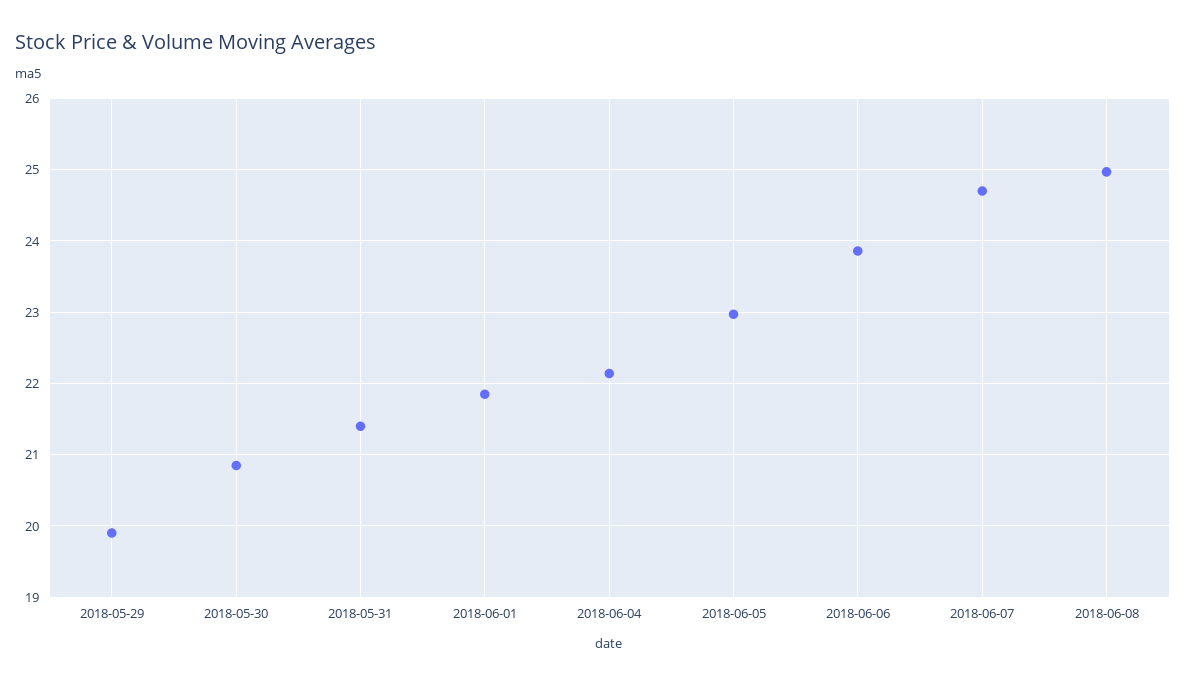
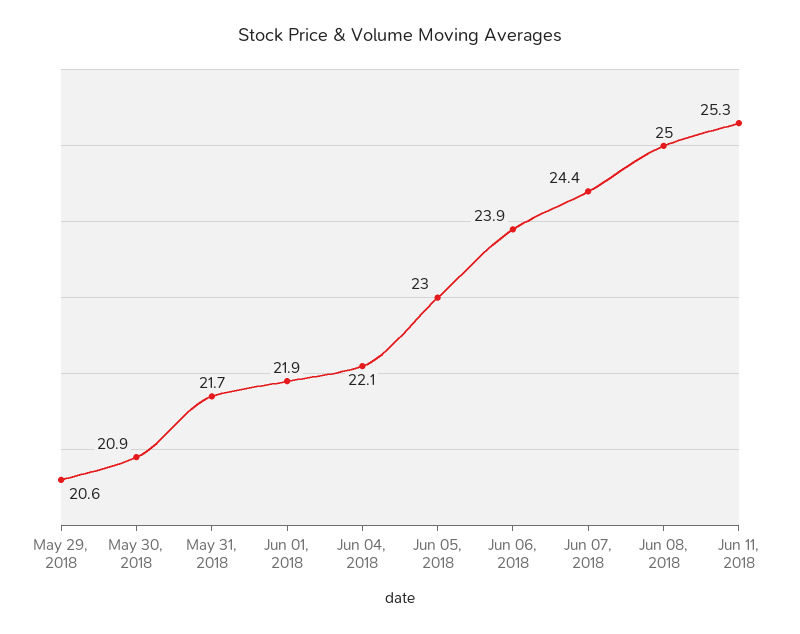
2018-05-29: 19.9 -> 20.6
2018-05-31: 21.4 -> 21.7
2018-06-07: 24.7 -> 24.4
Jun 11, 2018: none -> 25.3

